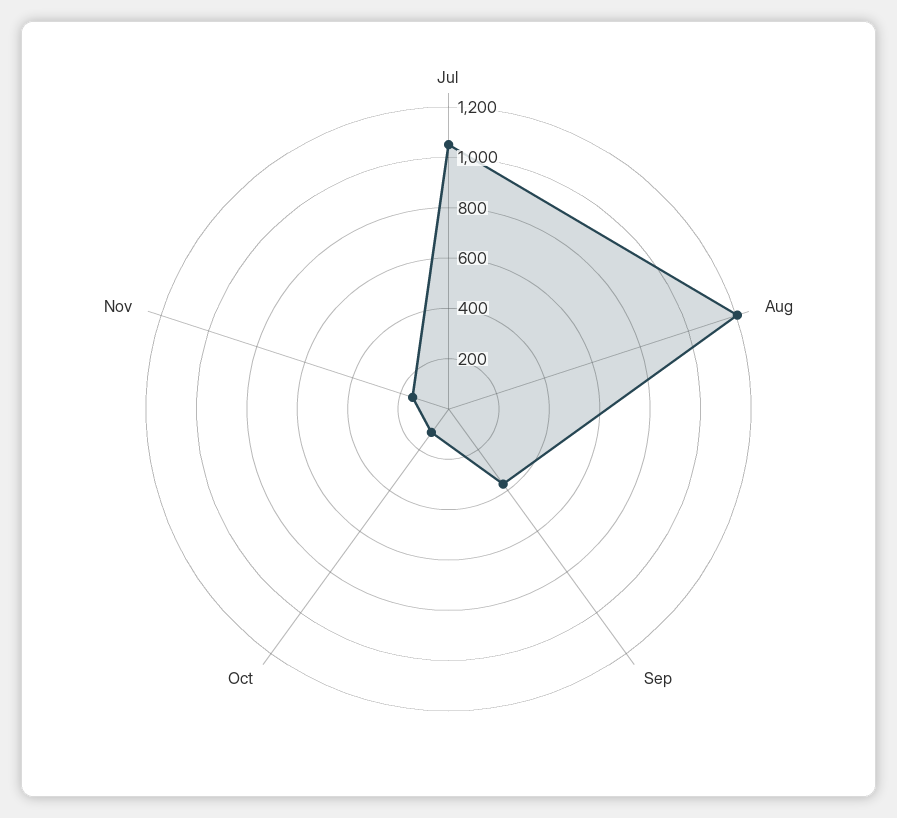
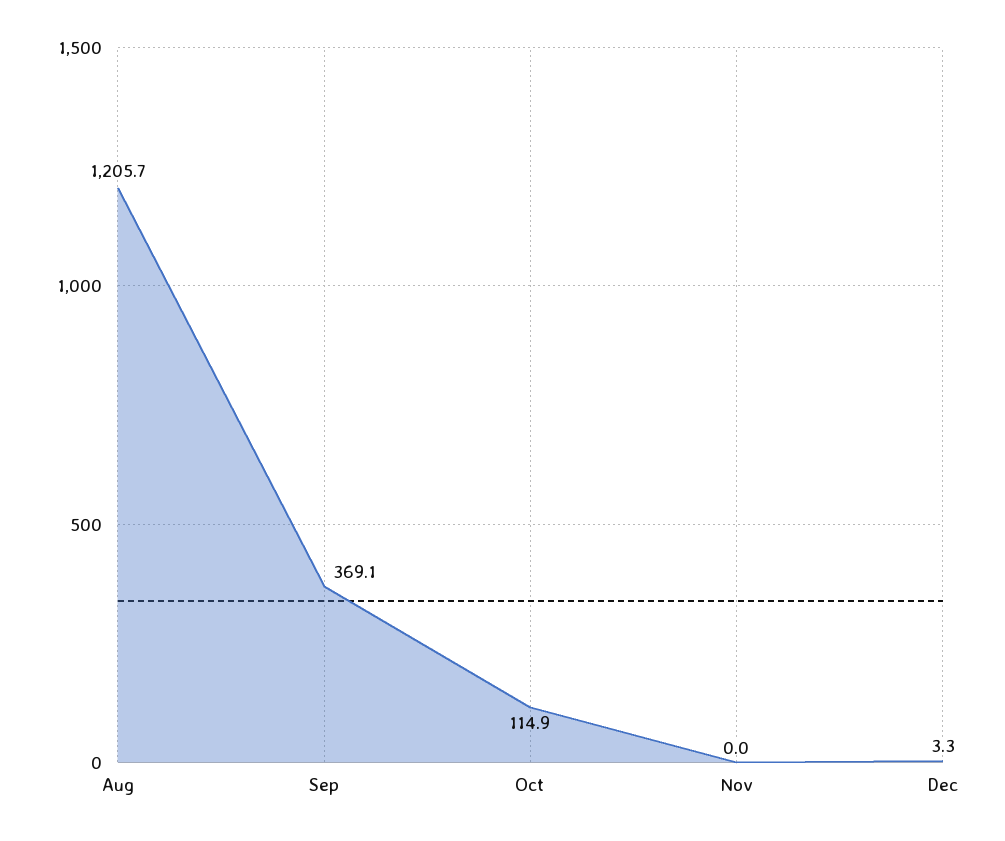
Jul: 1050 -> none
Nov: 150 -> 0
Dec: none -> 3.3

